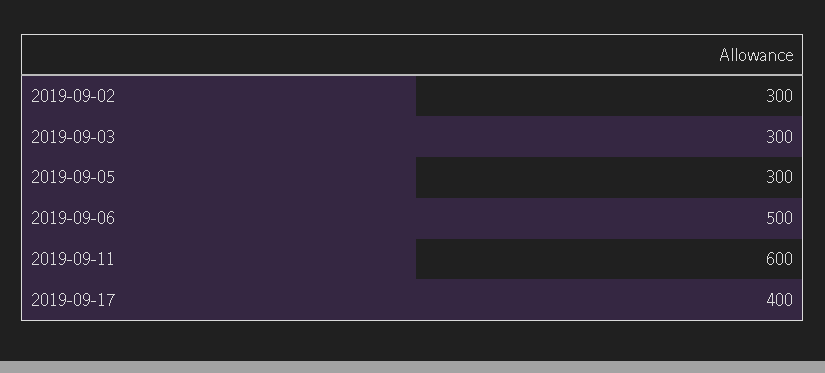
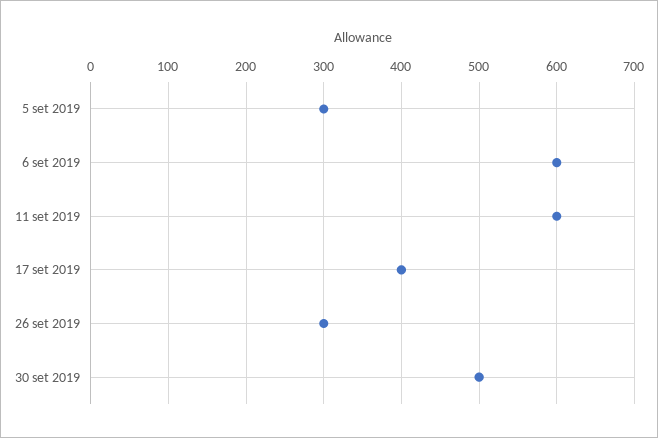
2019-09-02: 300 -> none
2019-09-03: 300 -> none
2019-09-06: 500 -> 600
26 set 2019: none -> 300
30 set 2019: none -> 500

